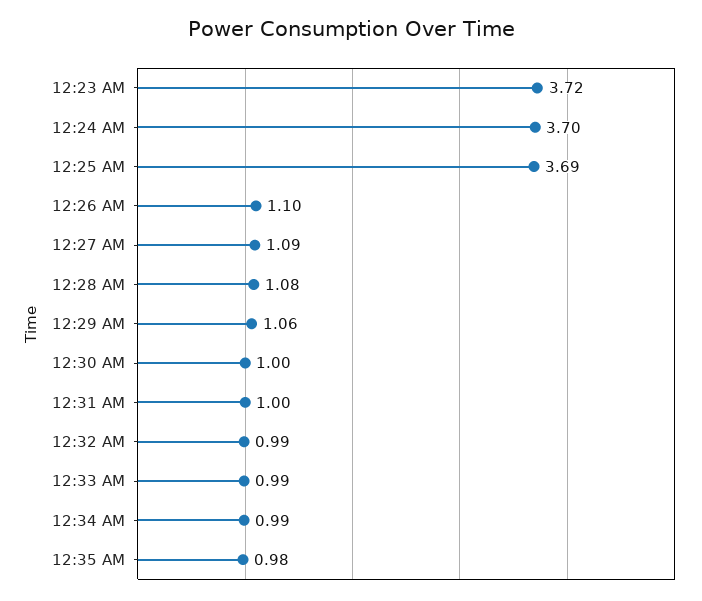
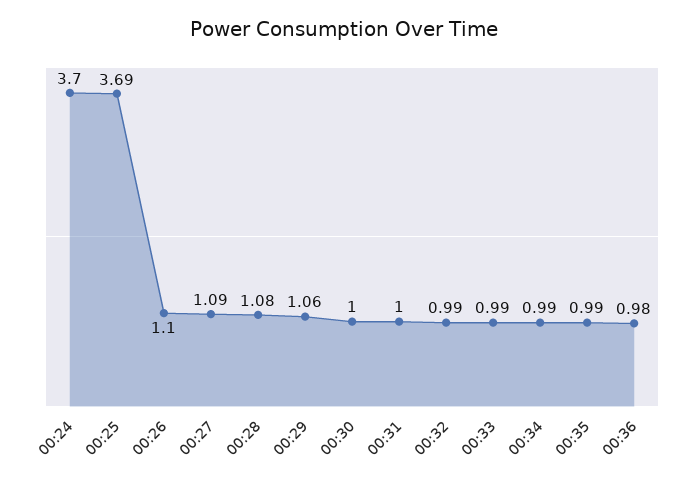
12:23 AM: 3.72 -> none
12:35 AM: 0.98 -> 0.99
00:36: none -> 0.98

